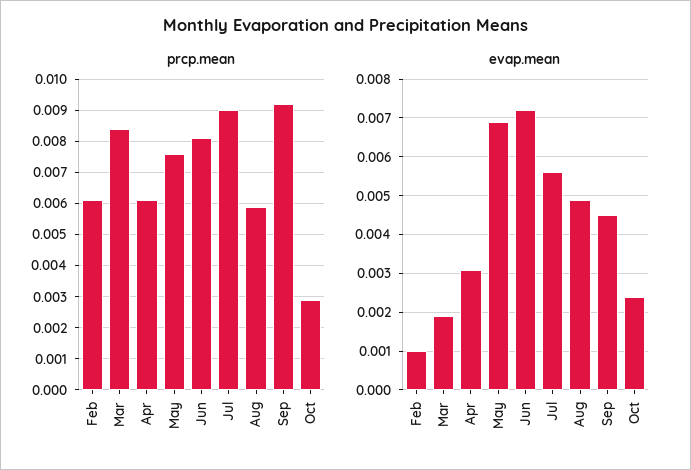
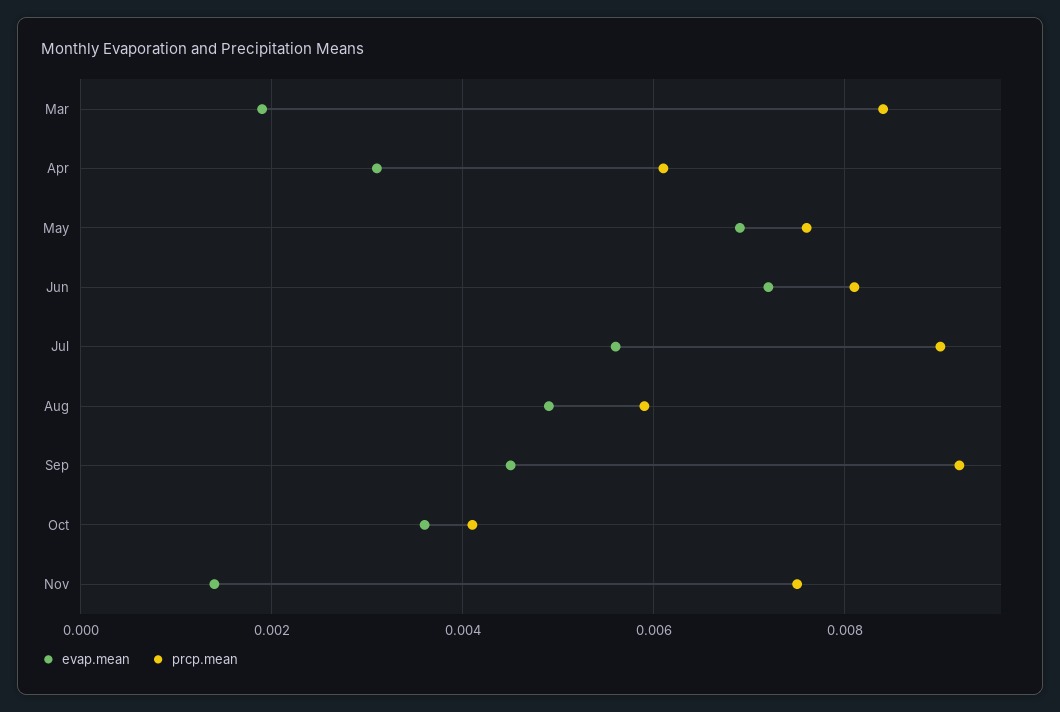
prcp.mean, Feb: 0.006 -> none
prcp.mean, Oct: 0.003 -> 0.004
evap.mean, Feb: 0.001 -> none
evap.mean, Oct: 0.0025 -> 0.0035
evap.mean, Nov: none -> 0.0015
prcp.mean, Nov: none -> 0.0075

